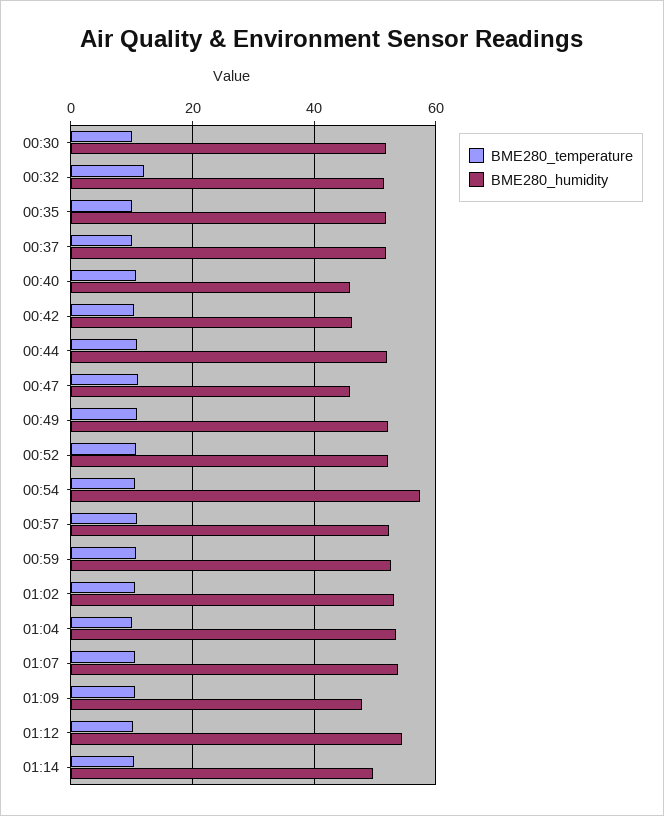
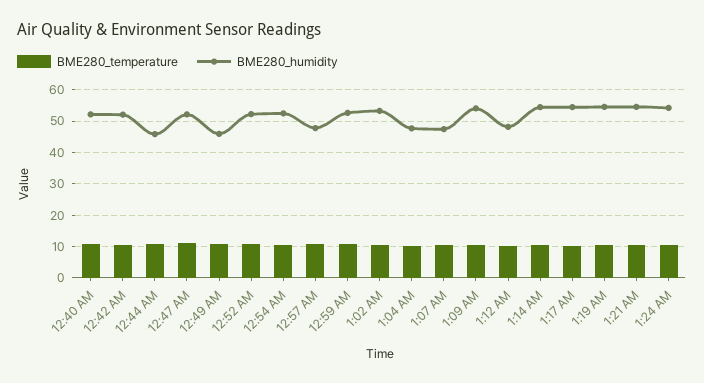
BME280_temperature, 00:30: 10 -> none
BME280_humidity, 00:30: 52 -> none
BME280_temperature, 00:32: 12 -> none
BME280_humidity, 00:32: 52 -> none
BME280_temperature, 00:35: 10 -> none
BME280_humidity, 00:35: 52 -> none
BME280_temperature, 00:37: 10 -> none
BME280_humidity, 00:37: 52 -> none
BME280_humidity, 00:40: 46 -> 52
BME280_humidity, 00:42: 46 -> 52
BME280_humidity, 00:44: 52 -> 46
BME280_humidity, 00:47: 46 -> 52
BME280_humidity, 00:49: 52 -> 46
BME280_humidity, 00:54: 58 -> 52
BME280_humidity, 00:57: 52 -> 48
BME280_humidity, 01:04: 54 -> 48
BME280_humidity, 01:07: 54 -> 48
BME280_humidity, 01:09: 48 -> 54
BME280_humidity, 01:12: 54 -> 48
BME280_humidity, 01:14: 50 -> 54
BME280_temperature, 1:17 AM: none -> 10
BME280_humidity, 1:17 AM: none -> 54
BME280_temperature, 1:19 AM: none -> 10
BME280_humidity, 1:19 AM: none -> 54
BME280_temperature, 1:21 AM: none -> 10
BME280_humidity, 1:21 AM: none -> 54
BME280_temperature, 1:24 AM: none -> 10
BME280_humidity, 1:24 AM: none -> 54

